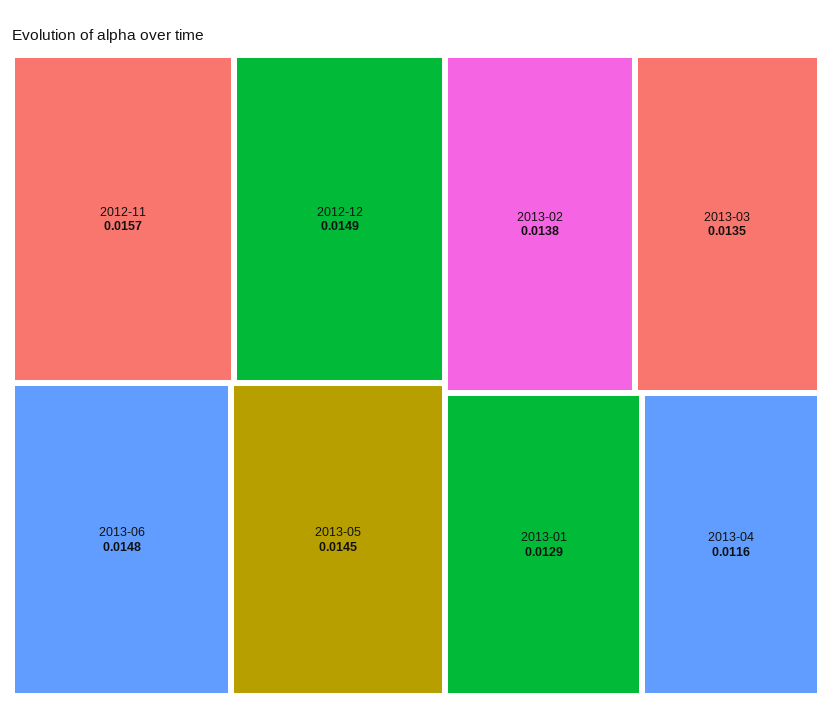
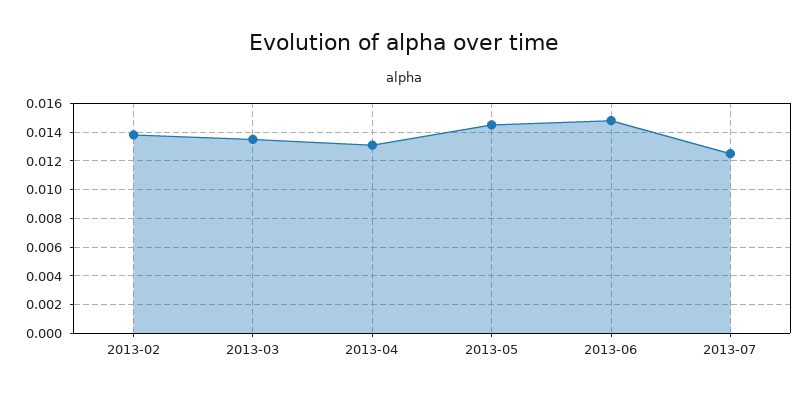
2012-11: 0.0157 -> none
2012-12: 0.0149 -> none
2013-01: 0.0129 -> none
2013-04: 0.0116 -> 0.013
2013-07: none -> 0.0125

